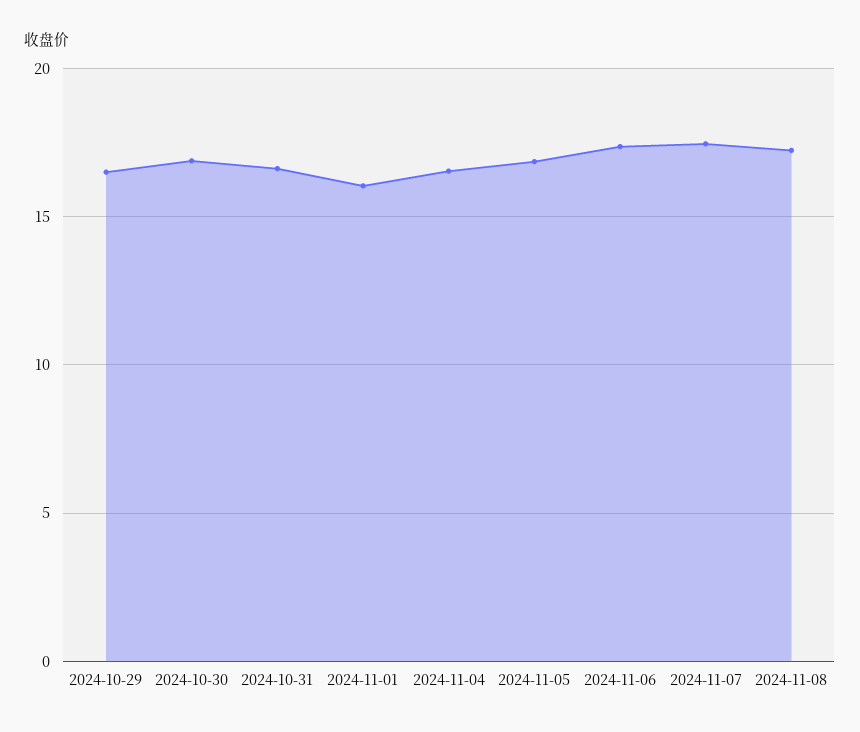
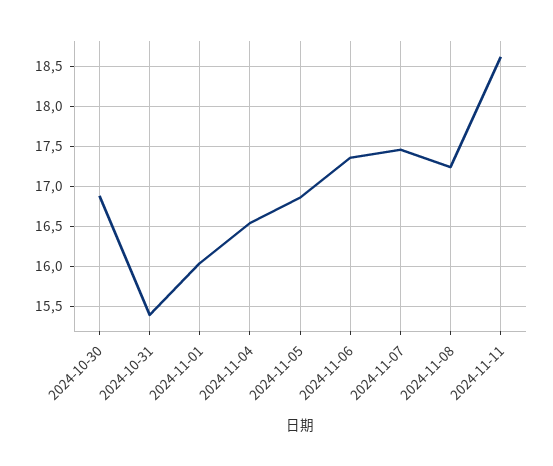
2024-10-29: 16.5 -> none
2024-10-31: 16.5 -> 15.4
2024-11-11: none -> 18.6

